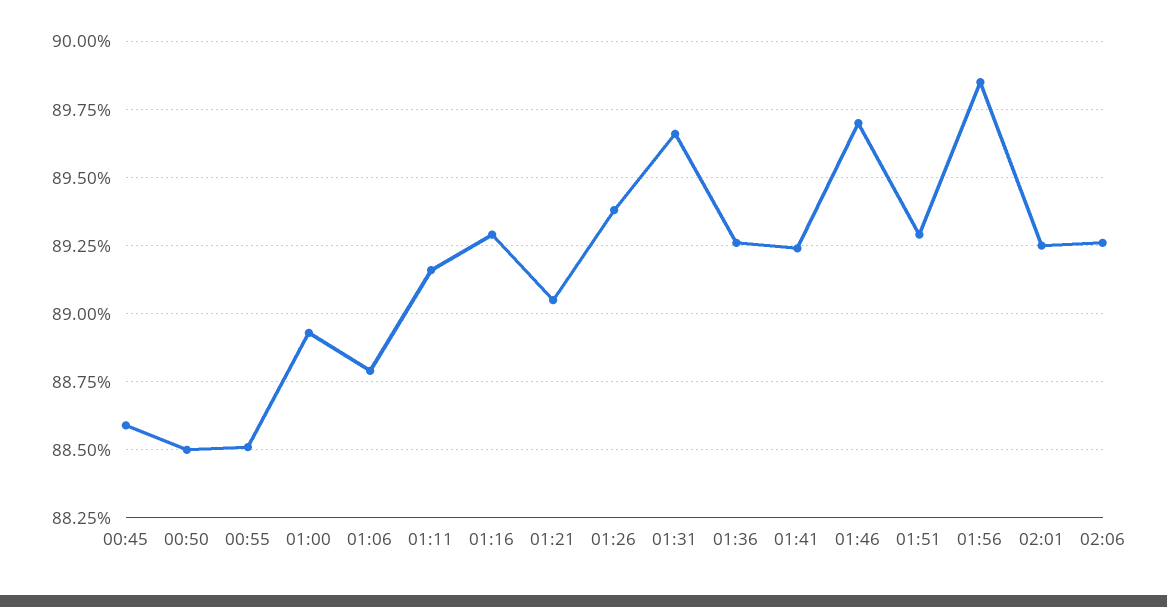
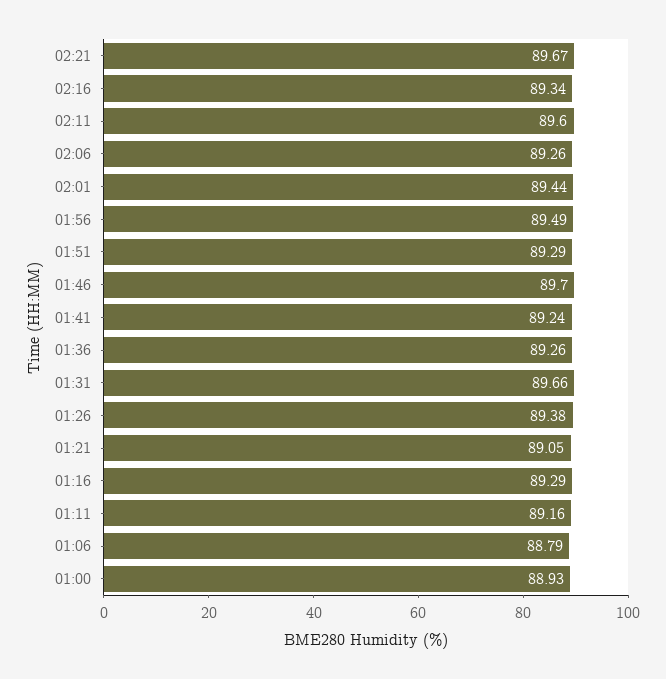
00:45: 88.6 -> none
00:50: 88.5 -> none
00:55: 88.5 -> none
01:56: 89.85 -> 89.49
02:01: 89.25 -> 89.44
02:21: none -> 89.67
02:16: none -> 89.34
02:11: none -> 89.6

